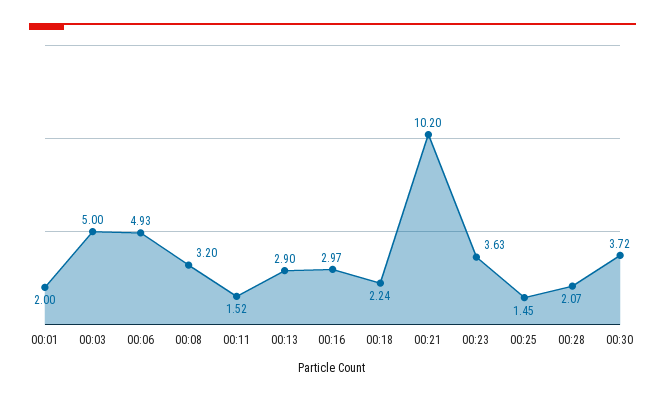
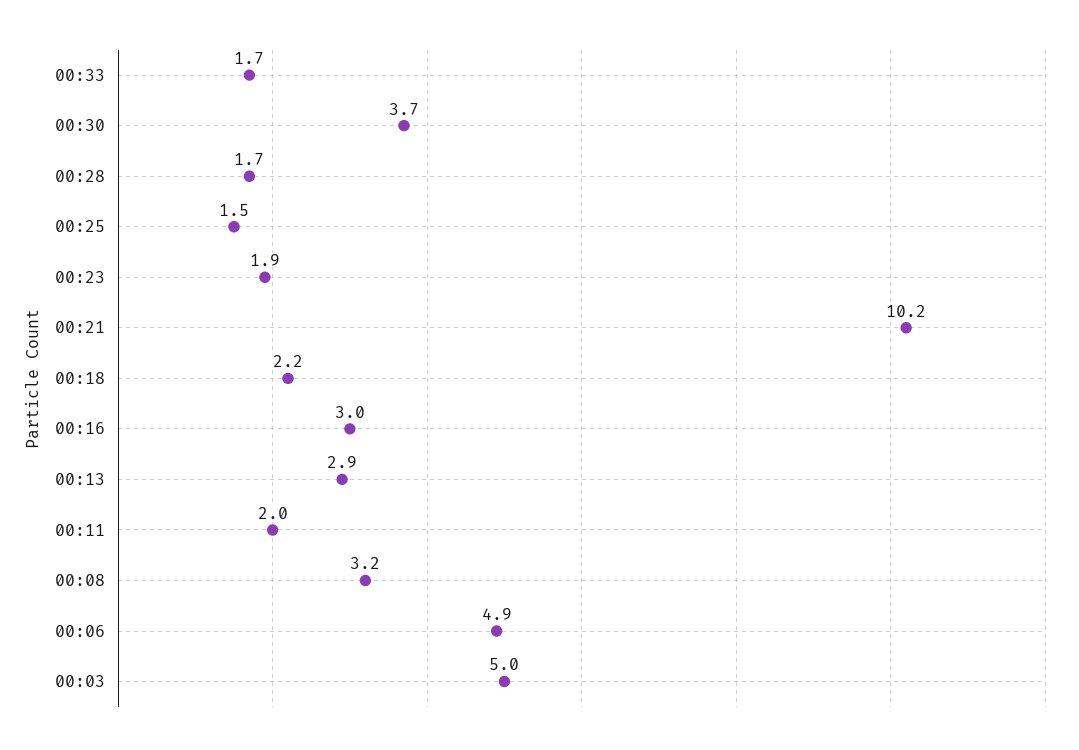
00:01: 2 -> none
00:11: 1.52 -> 2
00:23: 3.63 -> 1.9
00:28: 2.07 -> 1.7
00:33: none -> 1.7

